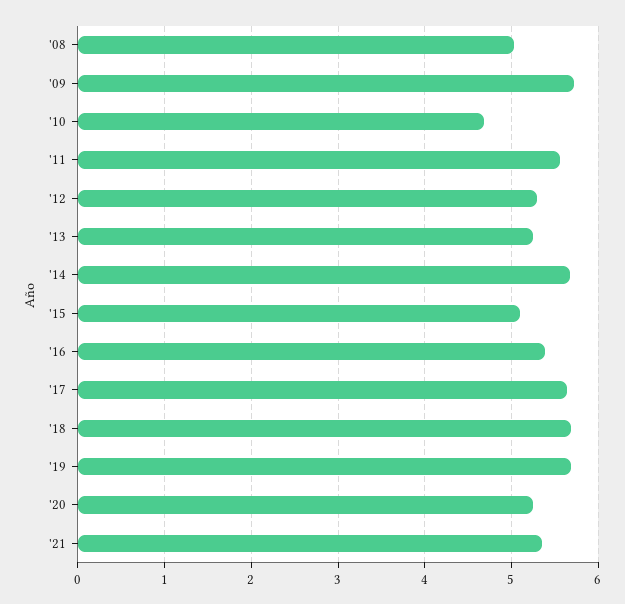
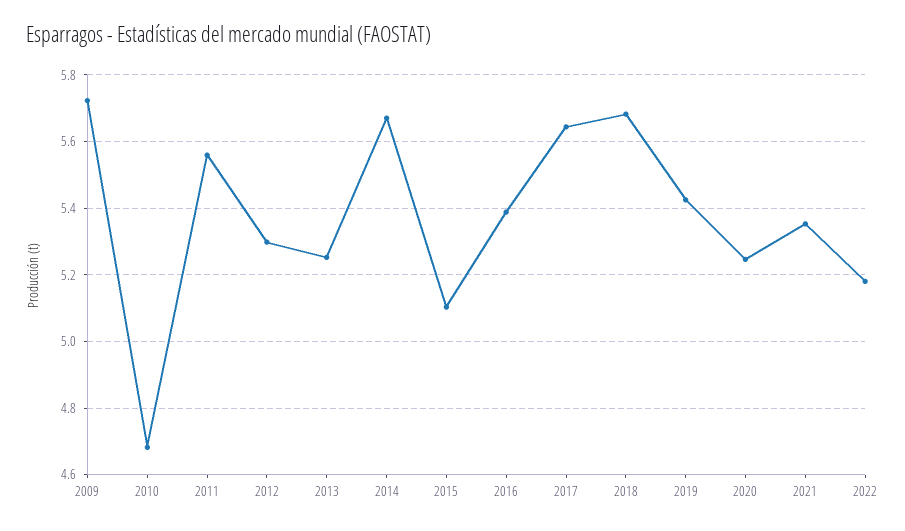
'08: 5 -> none
'19: 5.7 -> 5.42
2022: none -> 5.18

